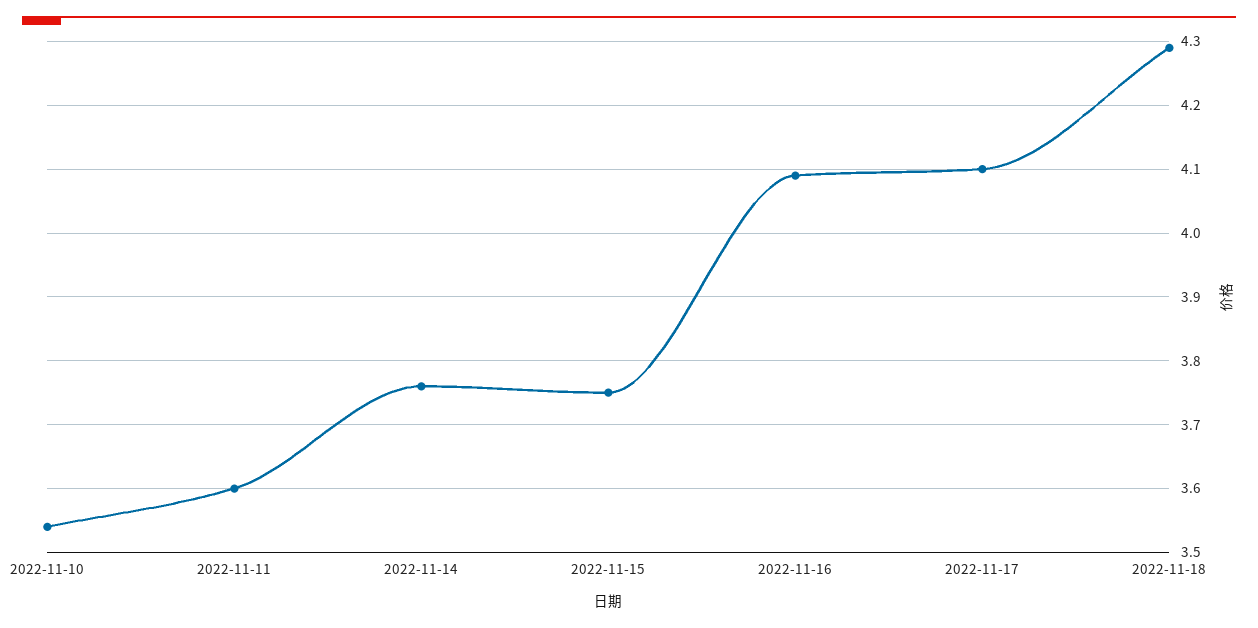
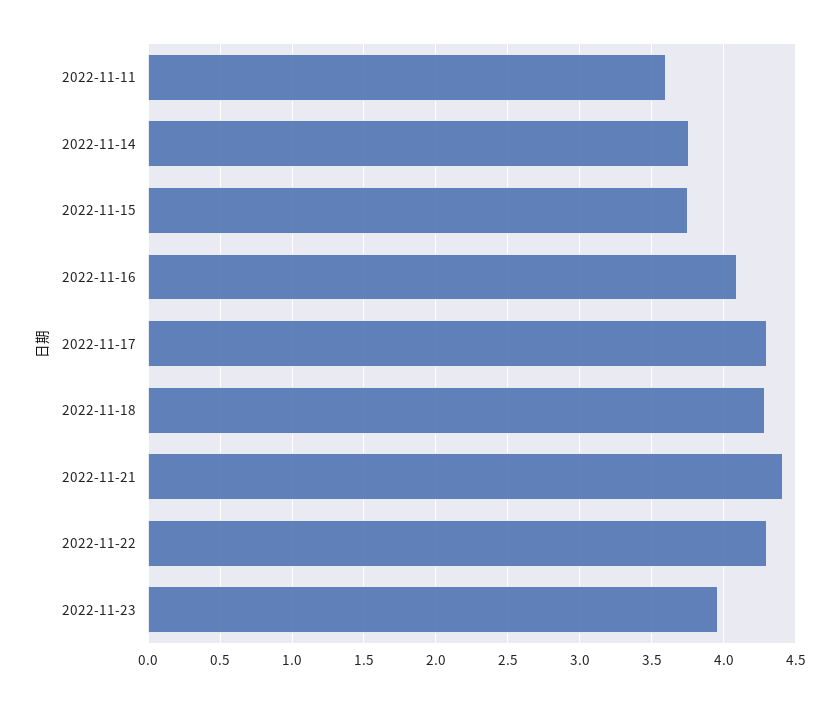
2022-11-10: 3.54 -> none
2022-11-17: 4.1 -> 4.3
2022-11-21: none -> 4.4
2022-11-22: none -> 4.3
2022-11-23: none -> 3.95

